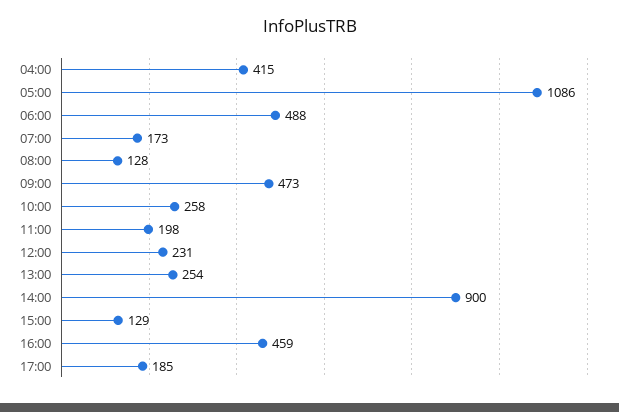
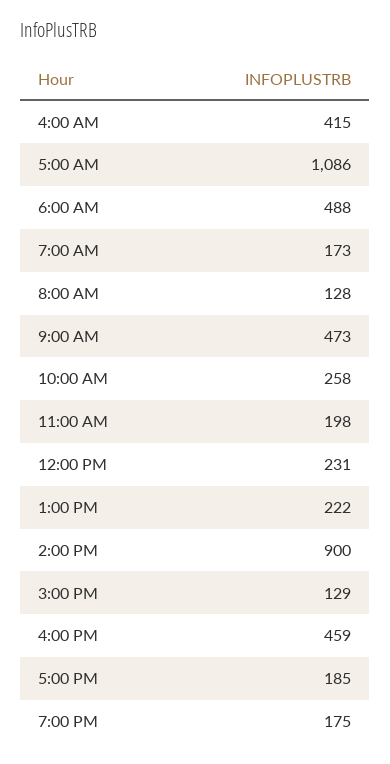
13:00: 254 -> 222
7:00 PM: none -> 175

